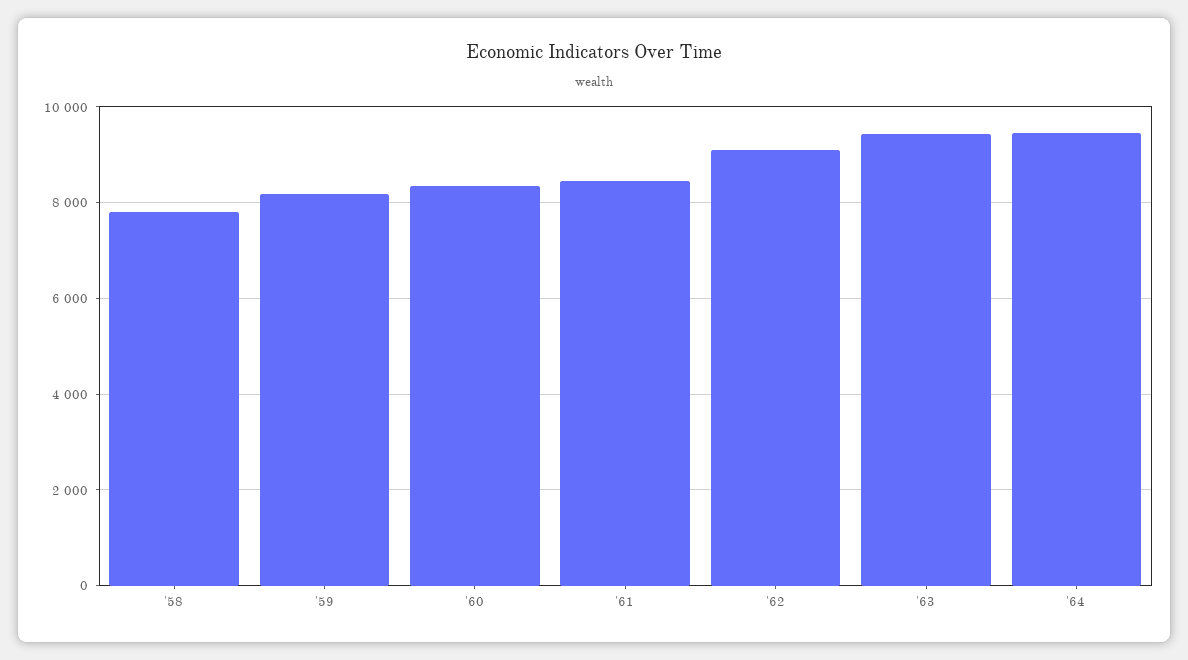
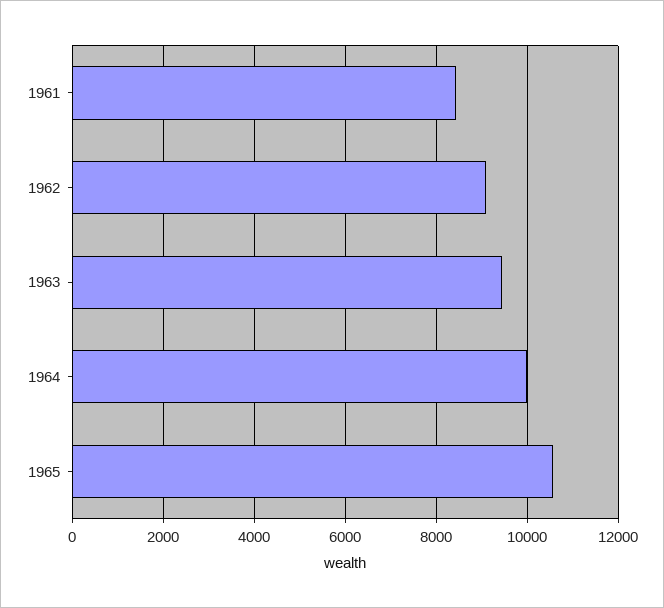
'58: 7800 -> none
'59: 8200 -> none
'60: 8400 -> none
'64: 9400 -> 10000
1965: none -> 10600

